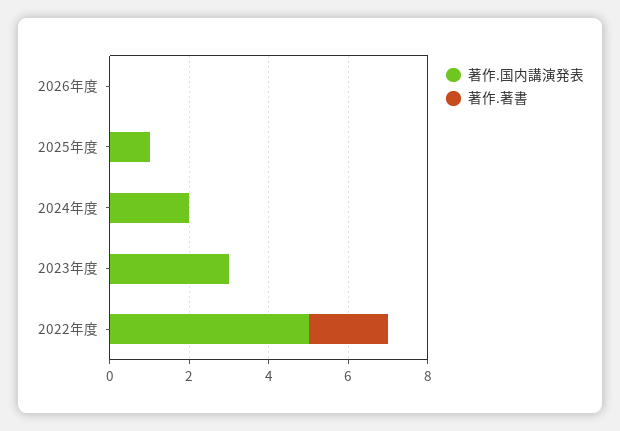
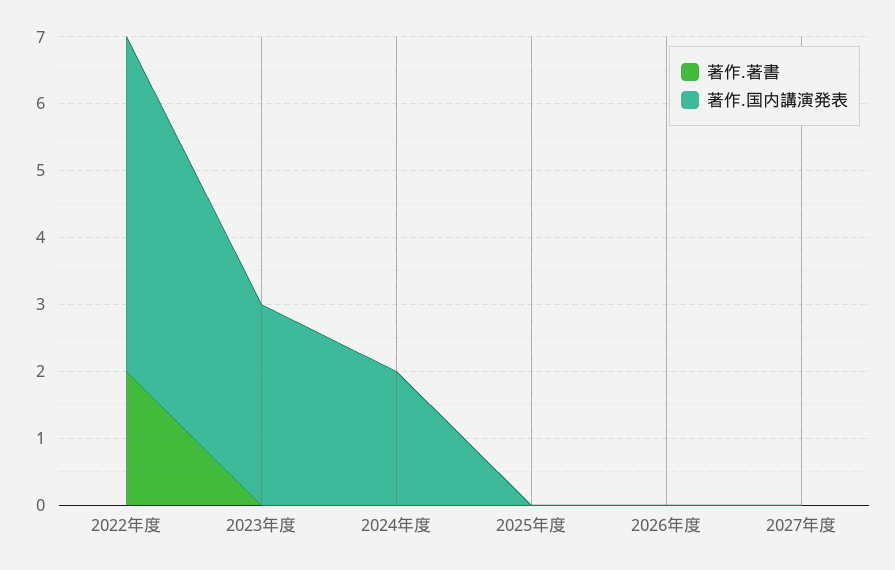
著作.国内講演発表, 2025年度: 1 -> 0
著作.著書, 2027年度: none -> 0
著作.国内講演発表, 2027年度: none -> 0

